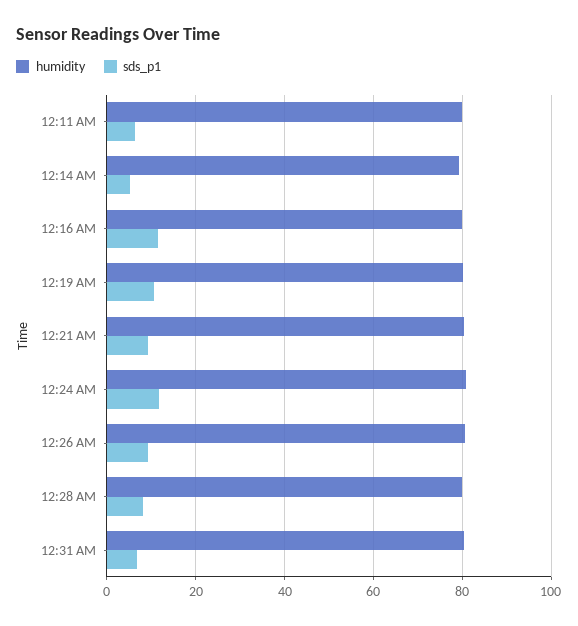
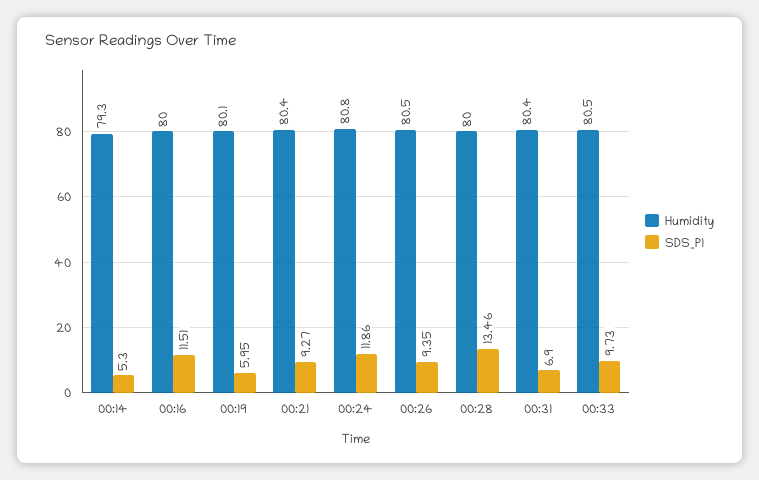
humidity, 12:11 AM: 80 -> none
sds_p1, 12:11 AM: 6 -> none
sds_p1, 12:19 AM: 10 -> 5.95
sds_p1, 12:28 AM: 8 -> 13.46
humidity, 00:33: none -> 80.5
sds_p1, 00:33: none -> 9.73

